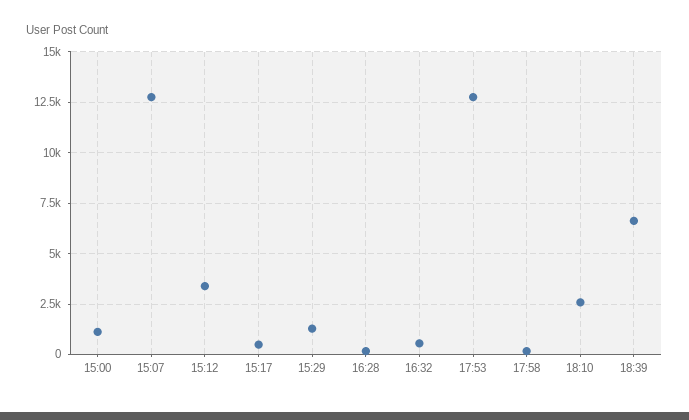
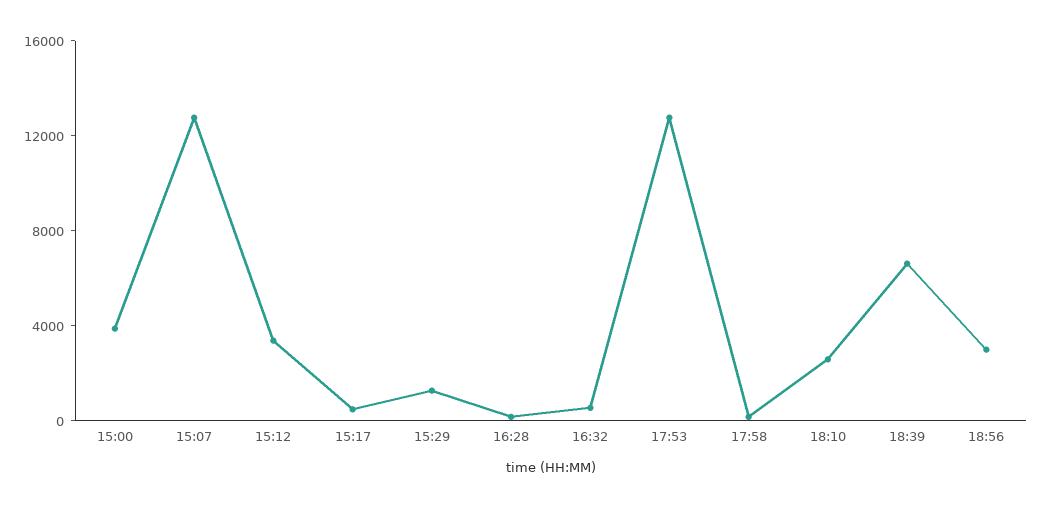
15:00: 1000 -> 4000
18:56: none -> 3000

